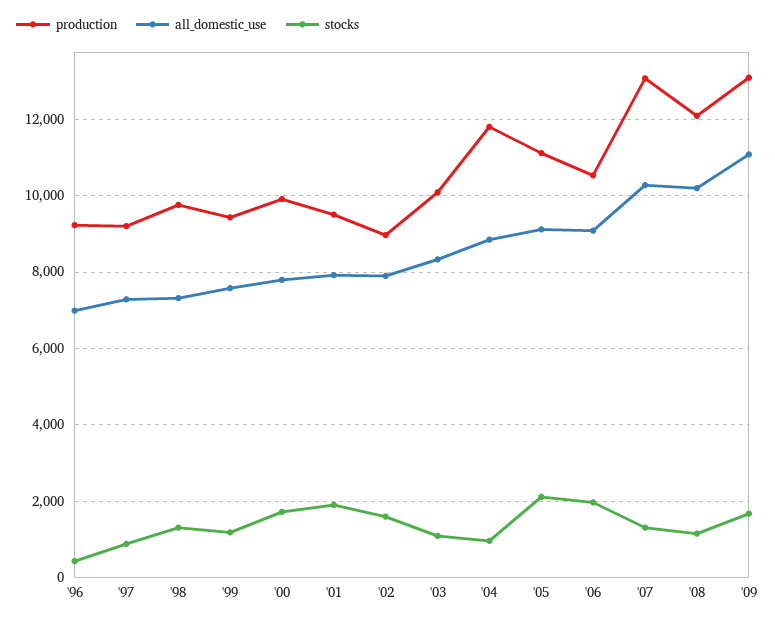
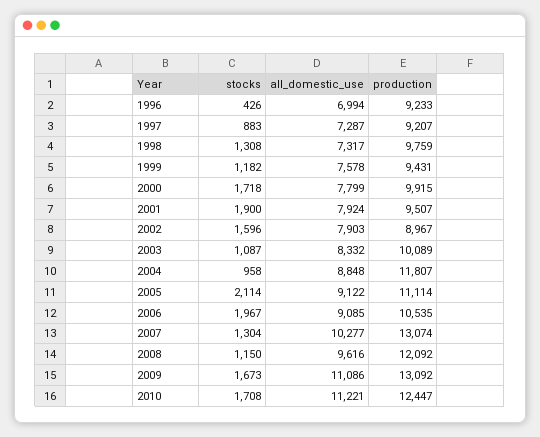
all_domestic_use, '08: 10200 -> 9616
stocks, 2010: none -> 1708
all_domestic_use, 2010: none -> 11221
production, 2010: none -> 12447

